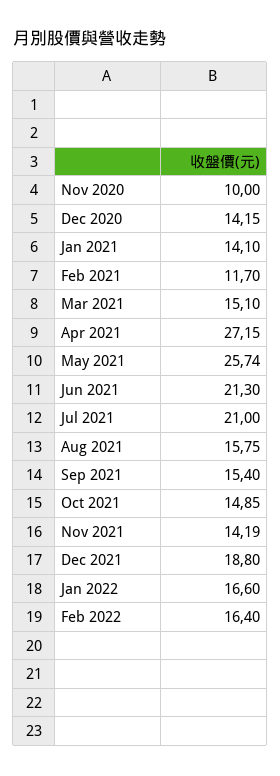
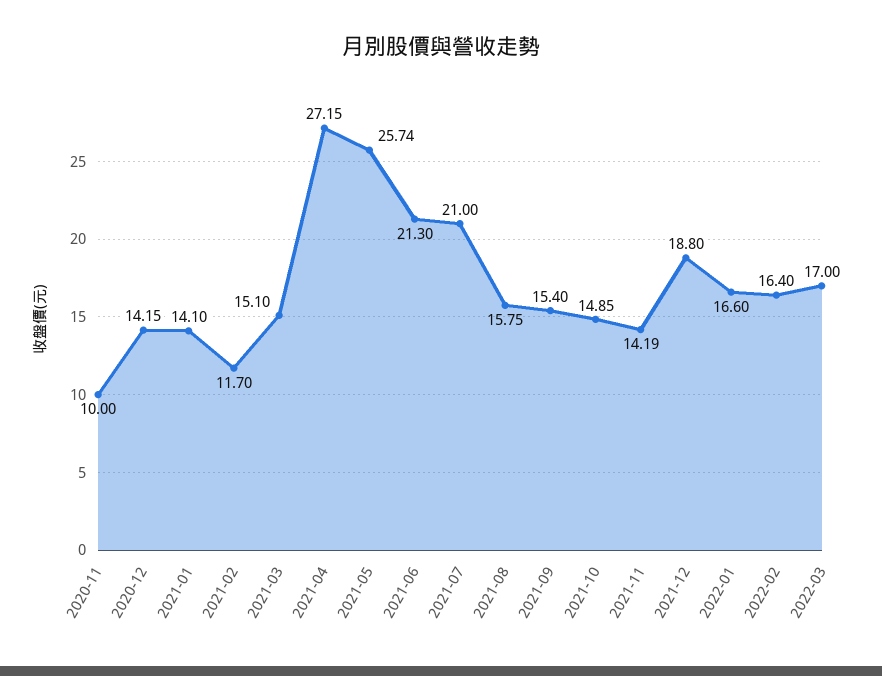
2022-03: none -> 17

